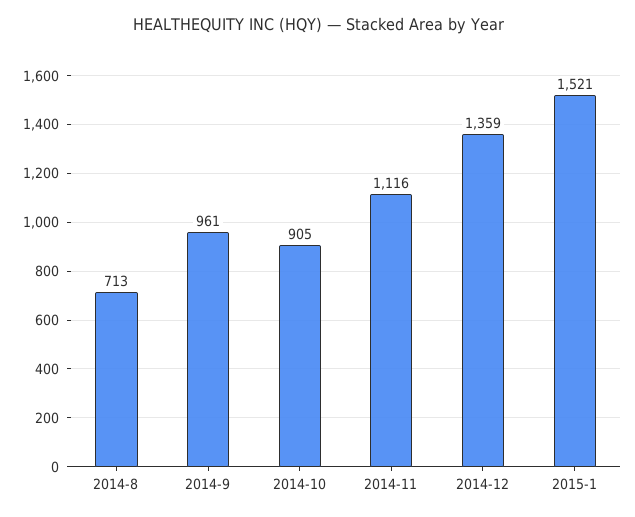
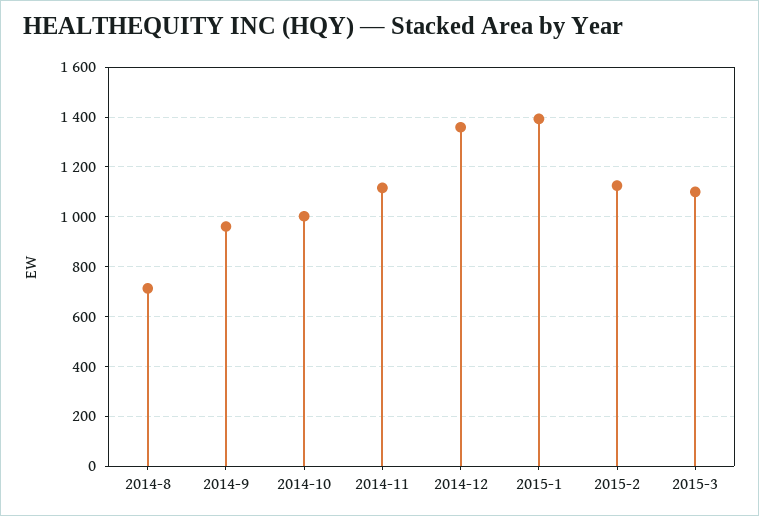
2014-10: 905 -> 1000
2015-1: 1521 -> 1400
2015-2: none -> 1125
2015-3: none -> 1100

